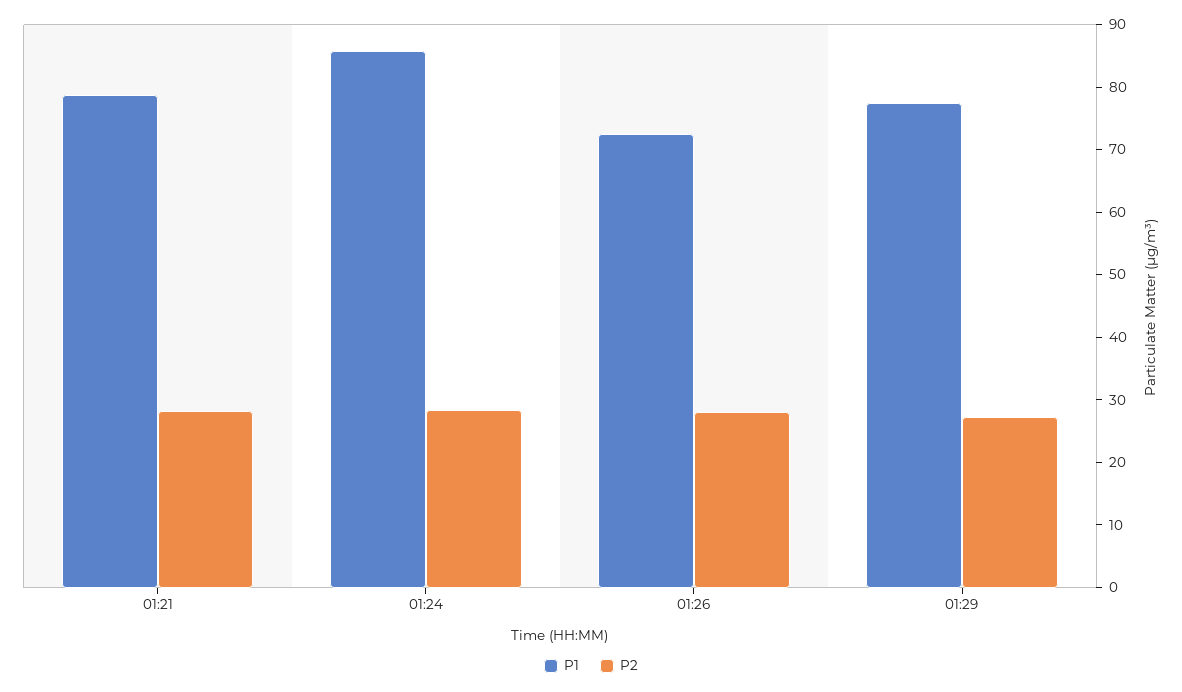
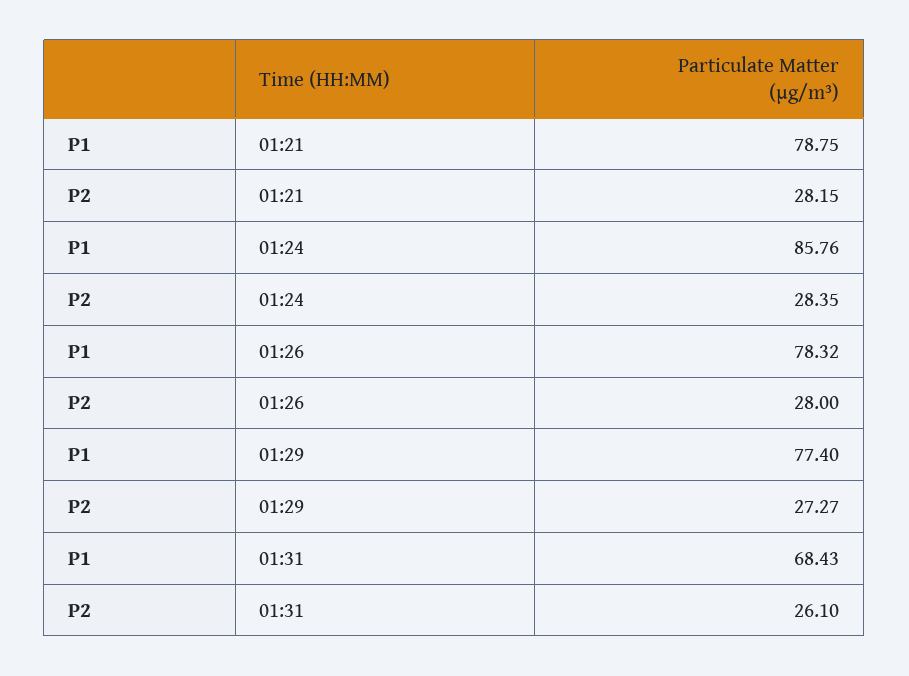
P1, 01:26: 72 -> 78.32
P1, 01:31: none -> 68.43
P2, 01:31: none -> 26.1

